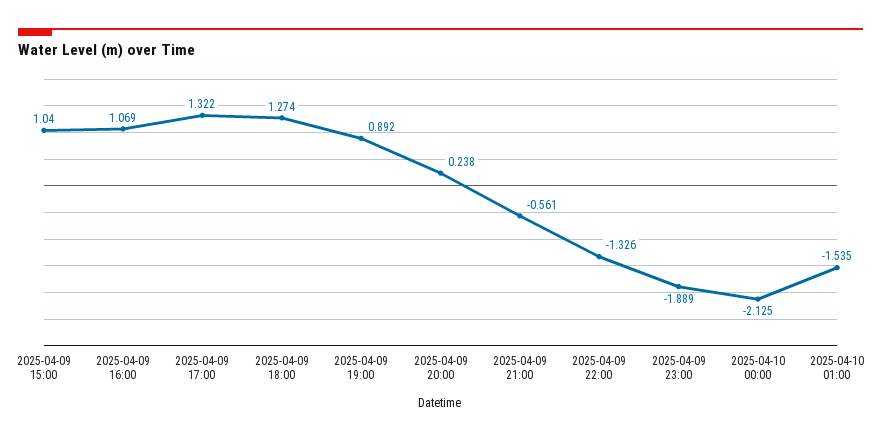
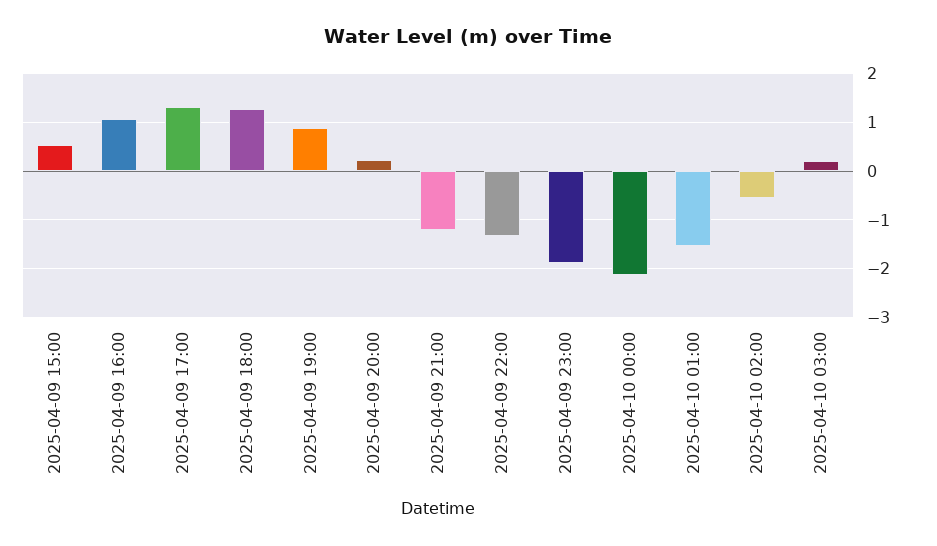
2025-04-09 15:00: 1.04 -> 0.6
2025-04-09 21:00: -0.561 -> -1.2
2025-04-10 02:00: none -> -0.6
2025-04-10 03:00: none -> 0.2

